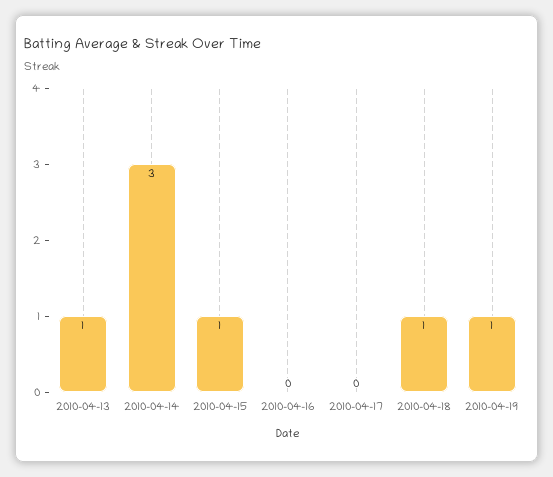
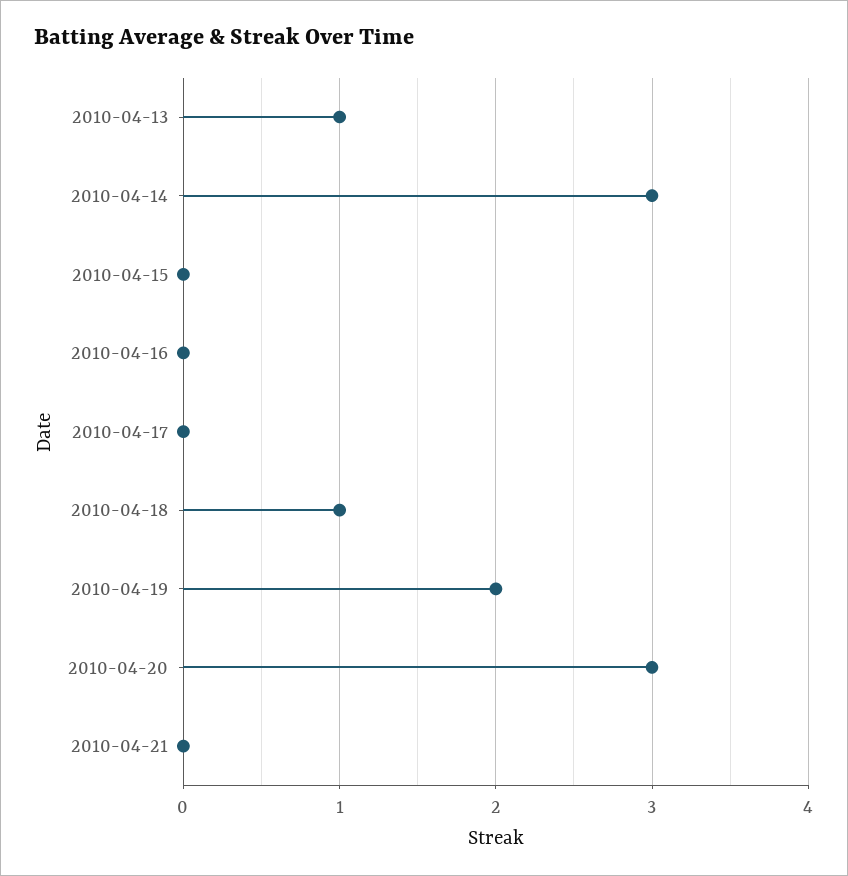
2010-04-15: 1 -> 0
2010-04-19: 1 -> 2
2010-04-20: none -> 3
2010-04-21: none -> 0

